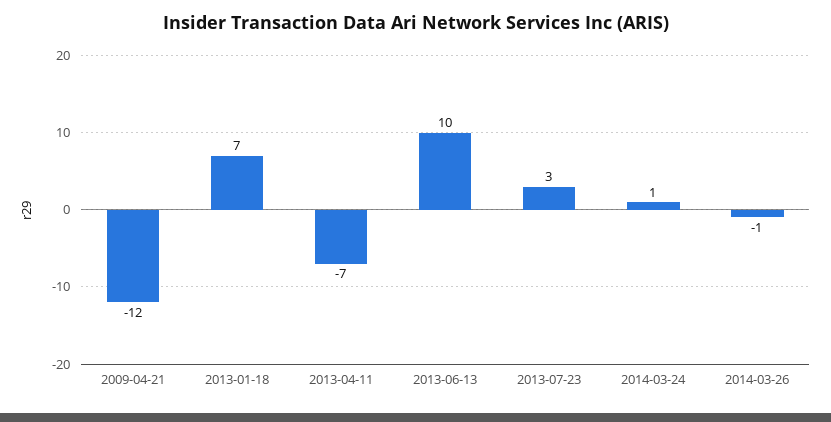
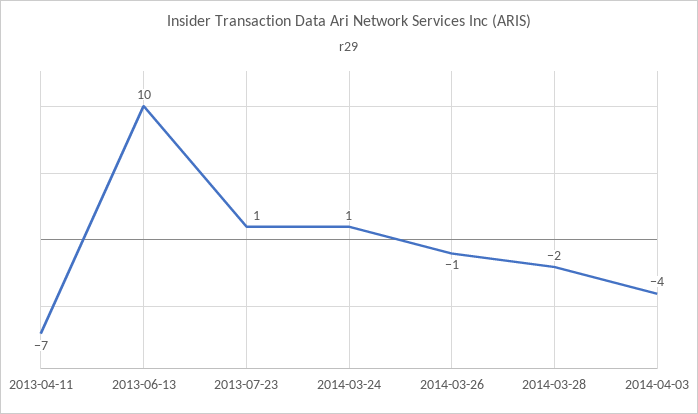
2009-04-21: -12 -> none
2013-01-18: 7 -> none
2013-07-23: 3 -> 1
2014-03-28: none -> -2
2014-04-03: none -> -4

